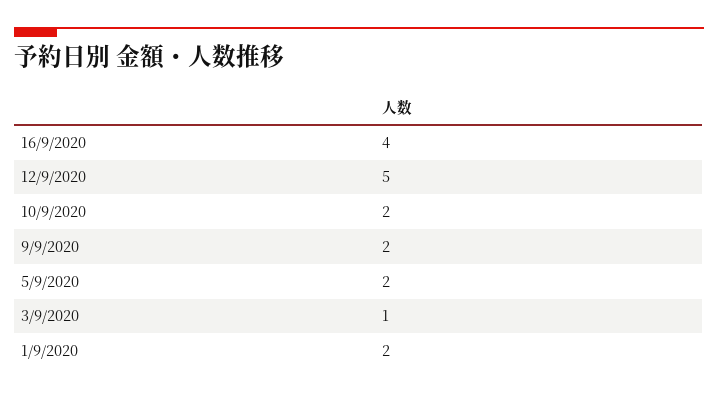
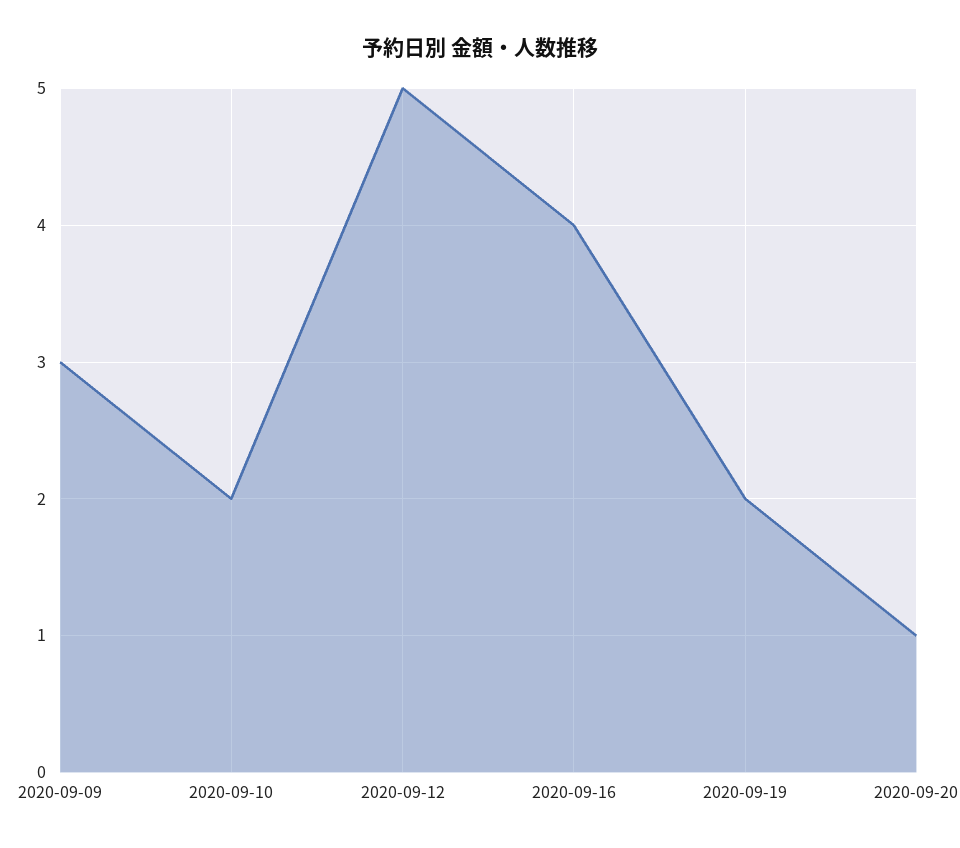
9/9/2020: 2 -> 3
5/9/2020: 2 -> none
3/9/2020: 1 -> none
1/9/2020: 2 -> none
2020-09-19: none -> 2
2020-09-20: none -> 1

